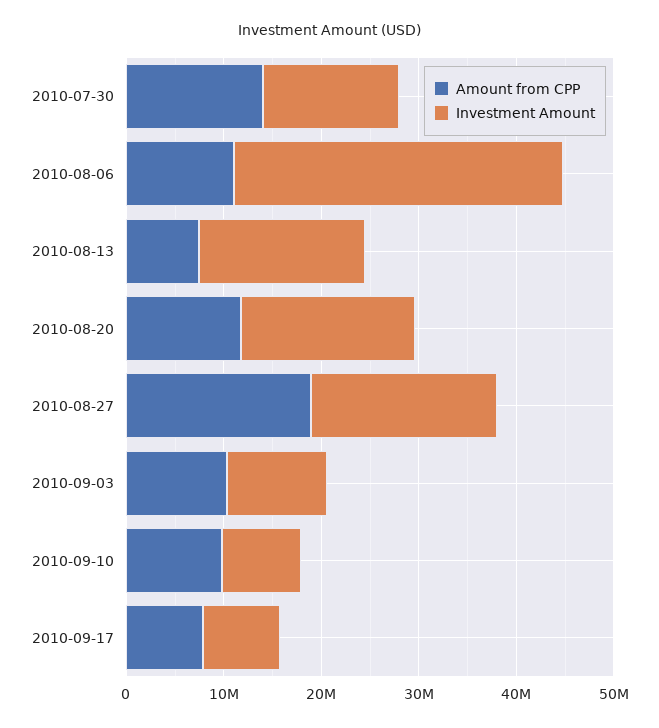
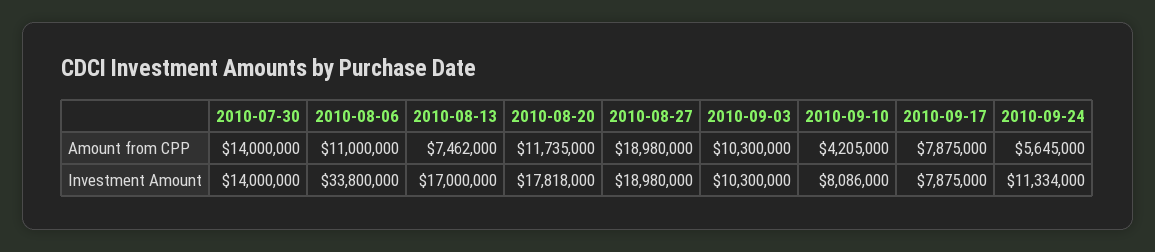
Amount from CPP, 2010-09-10: 10000000 -> 4205000
Amount from CPP, 2010-09-24: none -> 5645000
Investment Amount, 2010-09-24: none -> 11334000

